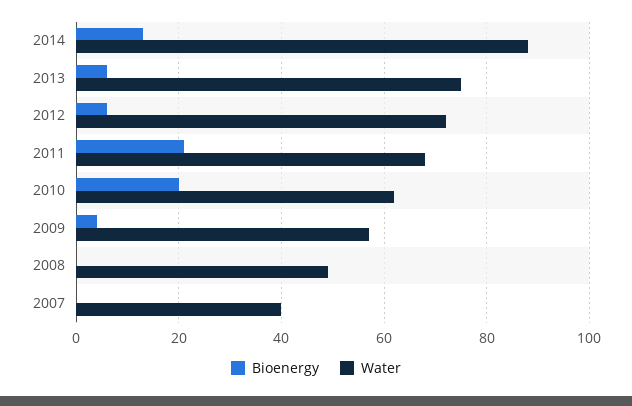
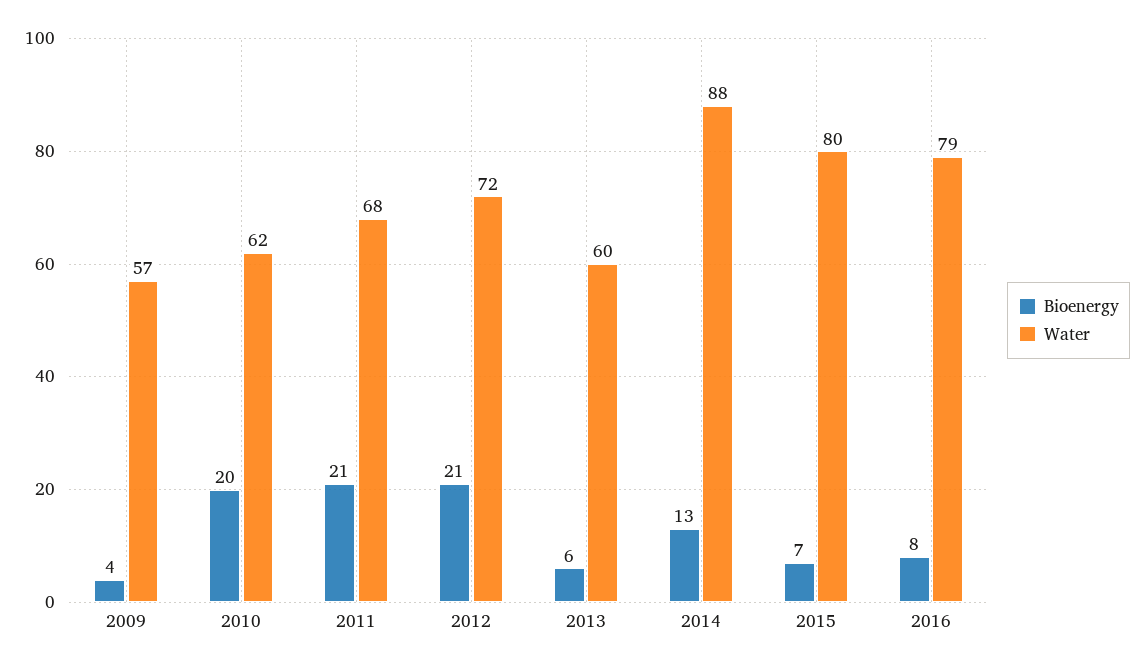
Water, 2013: 75 -> 60
Bioenergy, 2012: 5 -> 21
Bioenergy, 2008: 0 -> none
Water, 2008: 50 -> none
Bioenergy, 2007: 0 -> none
Water, 2007: 40 -> none
Bioenergy, 2015: none -> 7
Water, 2015: none -> 80
Bioenergy, 2016: none -> 8
Water, 2016: none -> 79

